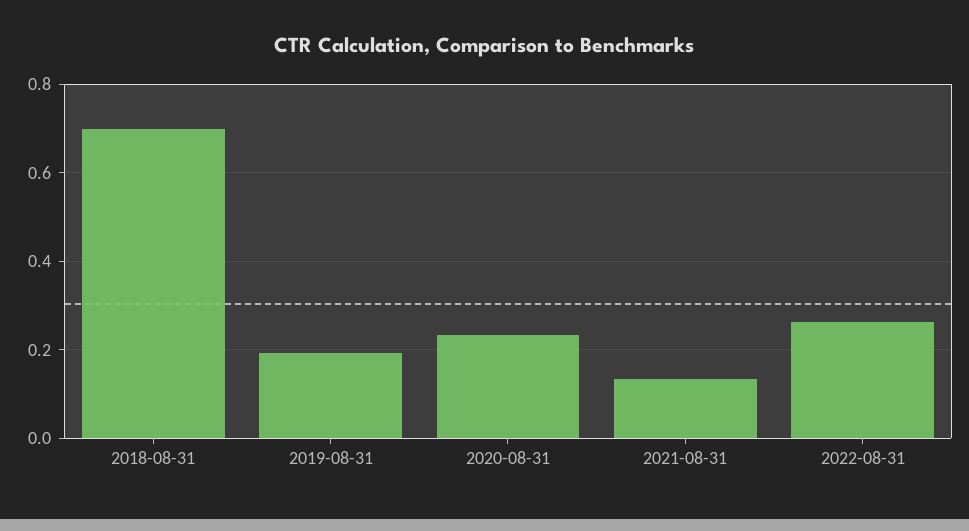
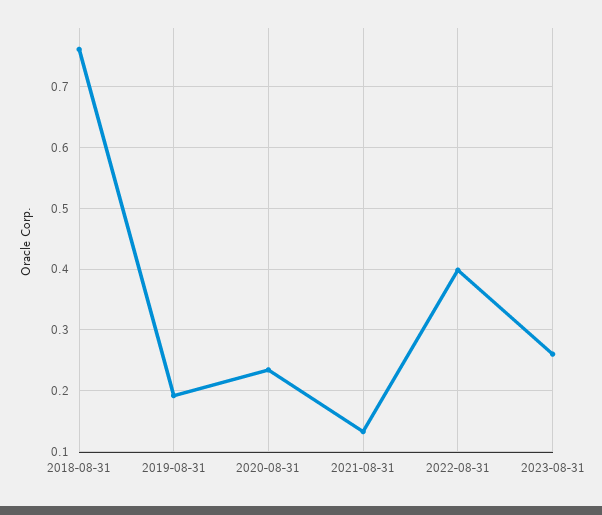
2018-08-31: 0.7 -> 0.76
2022-08-31: 0.26 -> 0.4
2023-08-31: none -> 0.26

